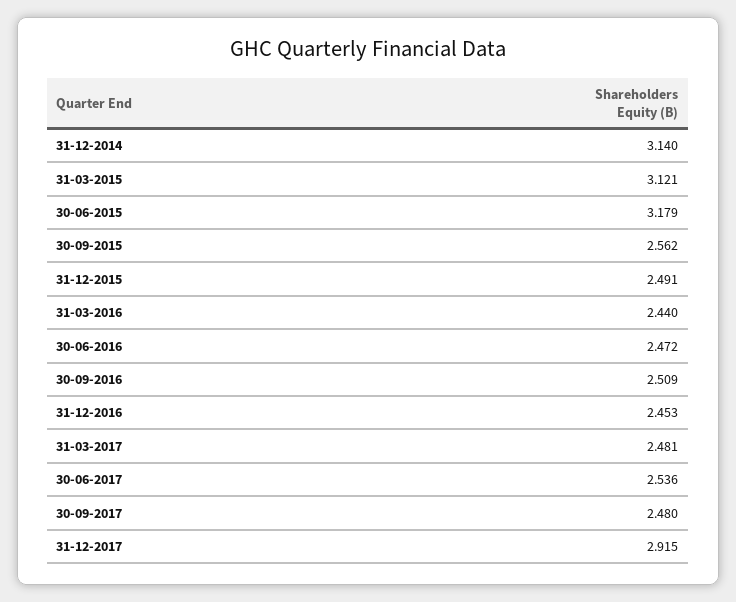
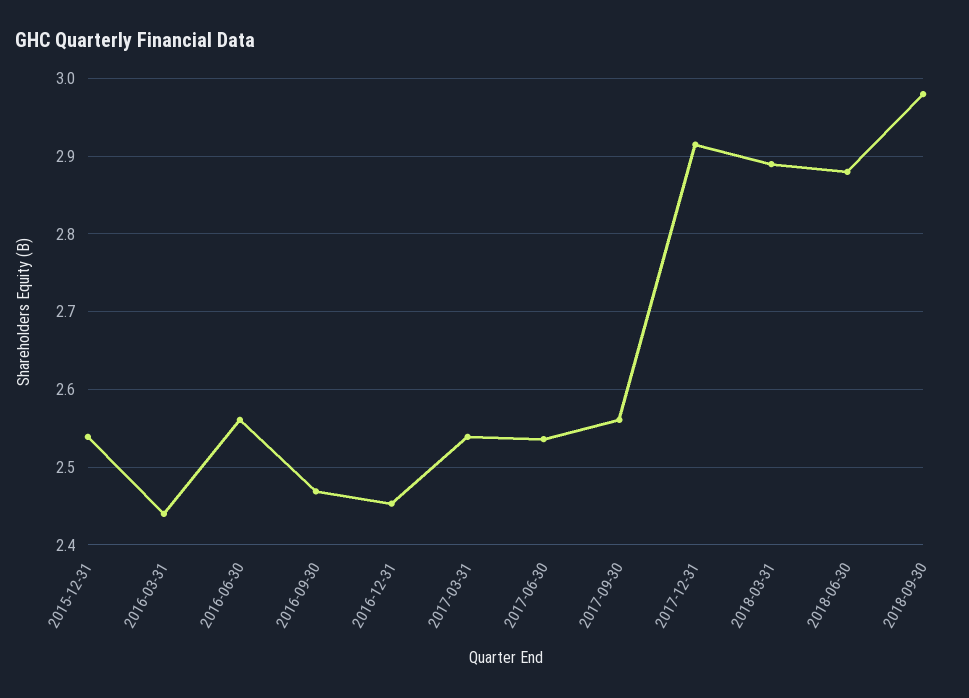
31-12-2014: 3.14 -> none
31-03-2015: 3.121 -> none
30-06-2015: 3.179 -> none
30-09-2015: 2.562 -> none
31-12-2015: 2.491 -> 2.54
30-06-2016: 2.472 -> 2.56
30-09-2016: 2.509 -> 2.47
31-03-2017: 2.481 -> 2.54
30-09-2017: 2.48 -> 2.56
2018-03-31: none -> 2.89
2018-06-30: none -> 2.88
2018-09-30: none -> 2.98

